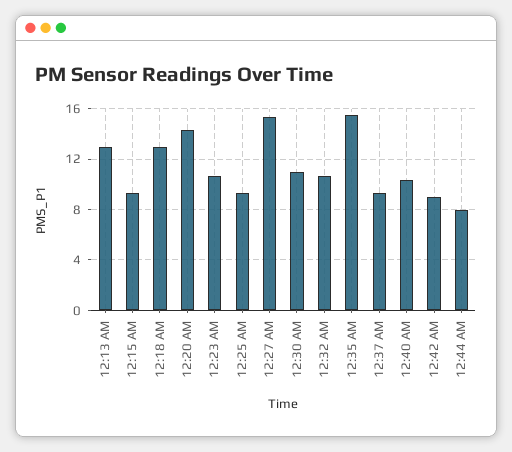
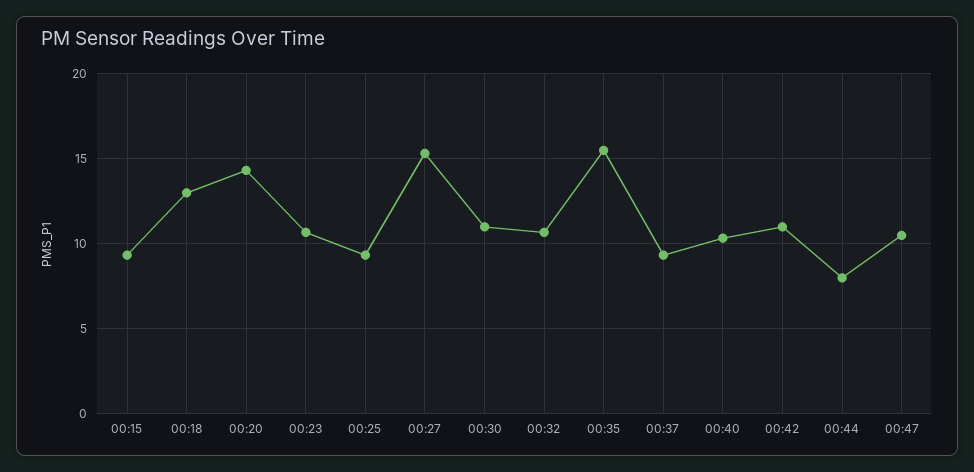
12:13 AM: 13 -> none
12:42 AM: 9 -> 11
00:47: none -> 10.5

